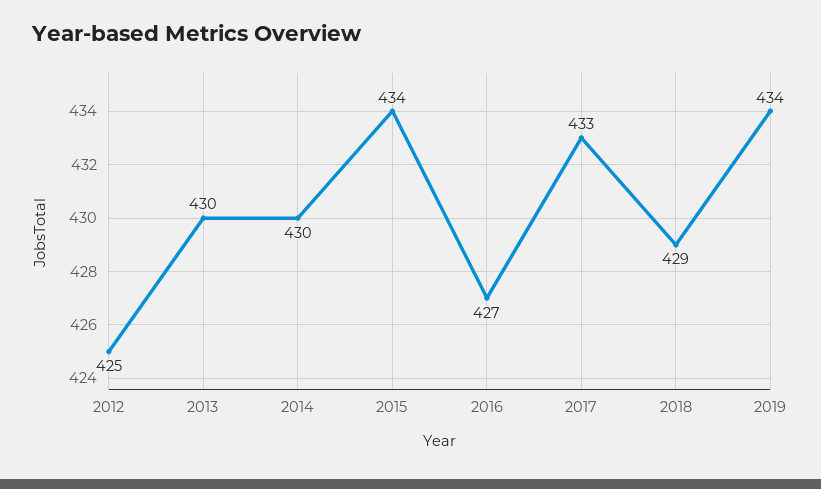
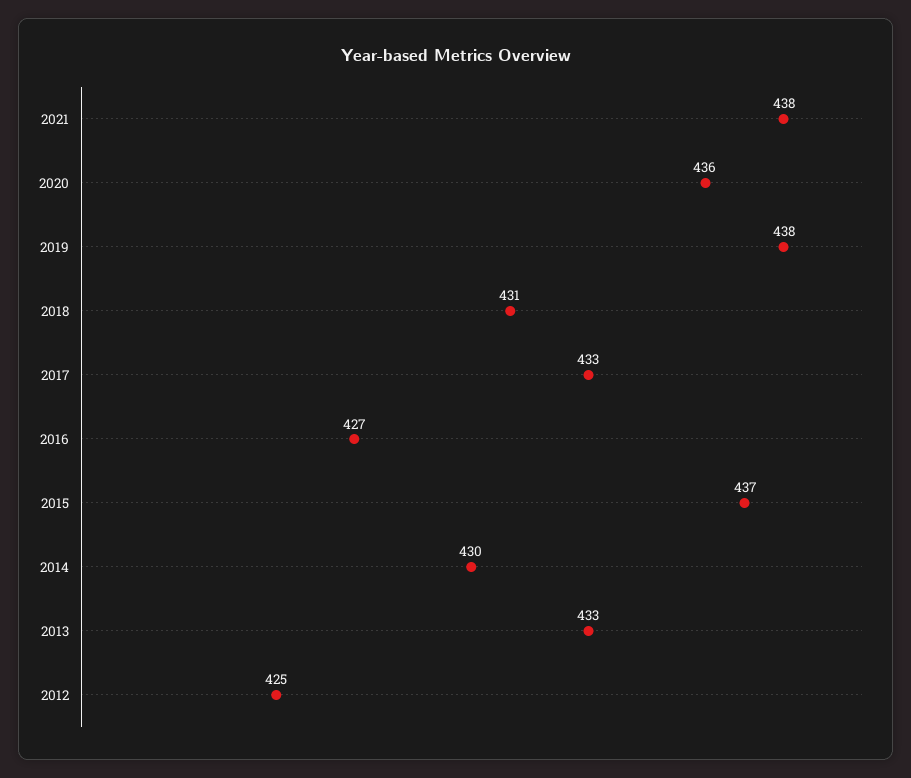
2013: 430 -> 433
2015: 434 -> 437
2018: 429 -> 431
2019: 434 -> 438
2021: none -> 438
2020: none -> 436

